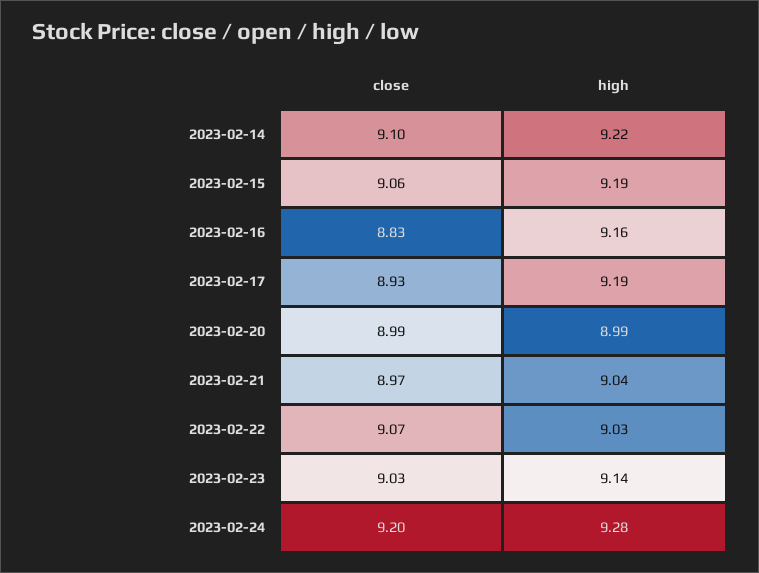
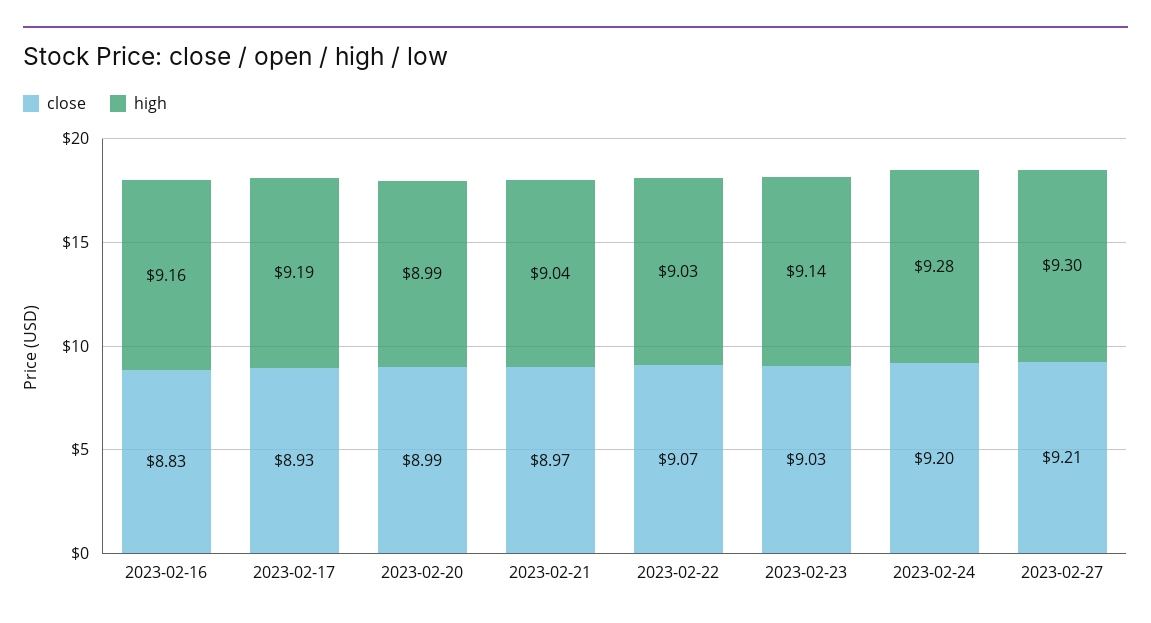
close, 2023-02-14: 9.1 -> none
high, 2023-02-14: 9.22 -> none
close, 2023-02-15: 9.06 -> none
high, 2023-02-15: 9.19 -> none
close, 2023-02-27: none -> 9.21
high, 2023-02-27: none -> 9.3

